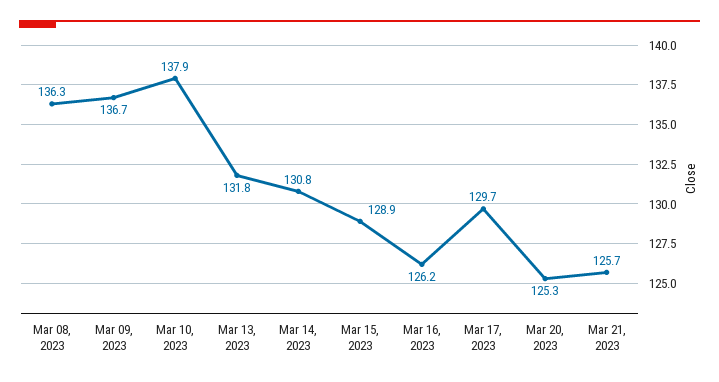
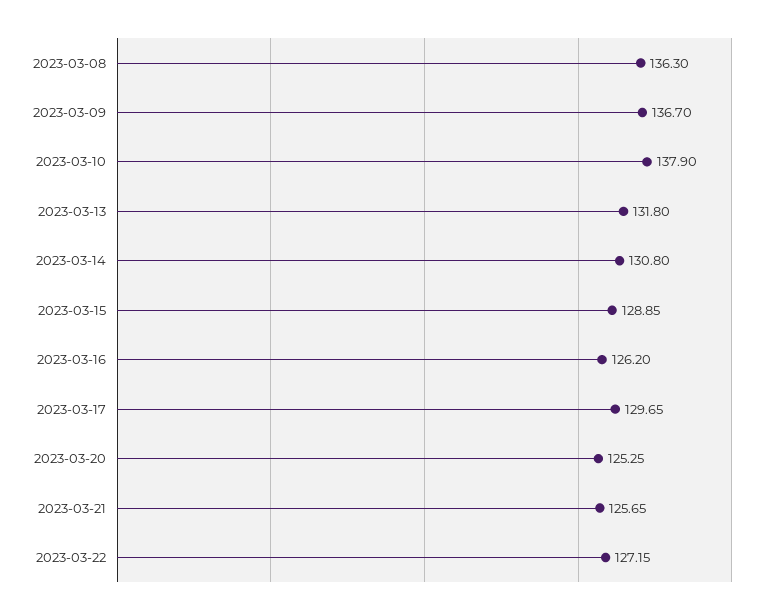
2023-03-22: none -> 127.15

